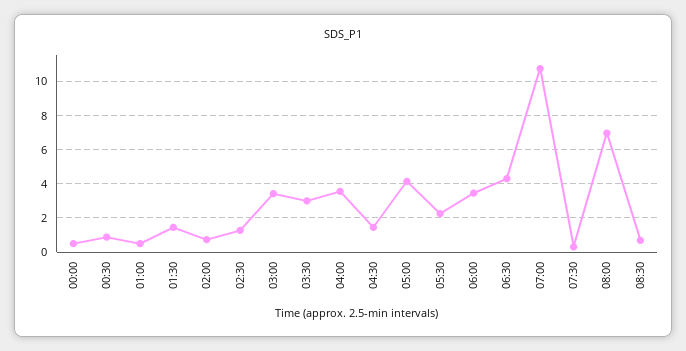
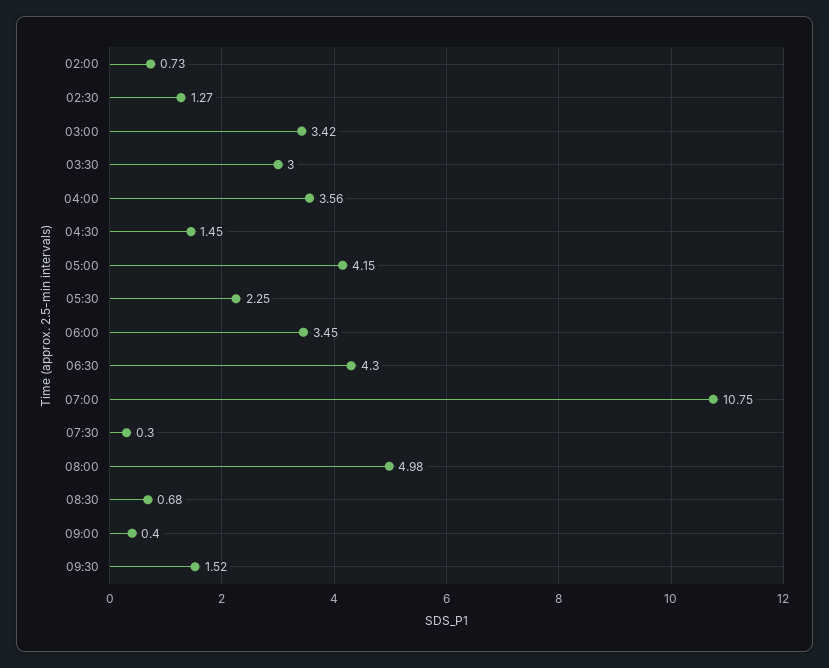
00:00: 0.5 -> none
00:30: 1 -> none
01:00: 0.5 -> none
01:30: 1.5 -> none
08:00: 7 -> 4.98
09:00: none -> 0.4
09:30: none -> 1.52

